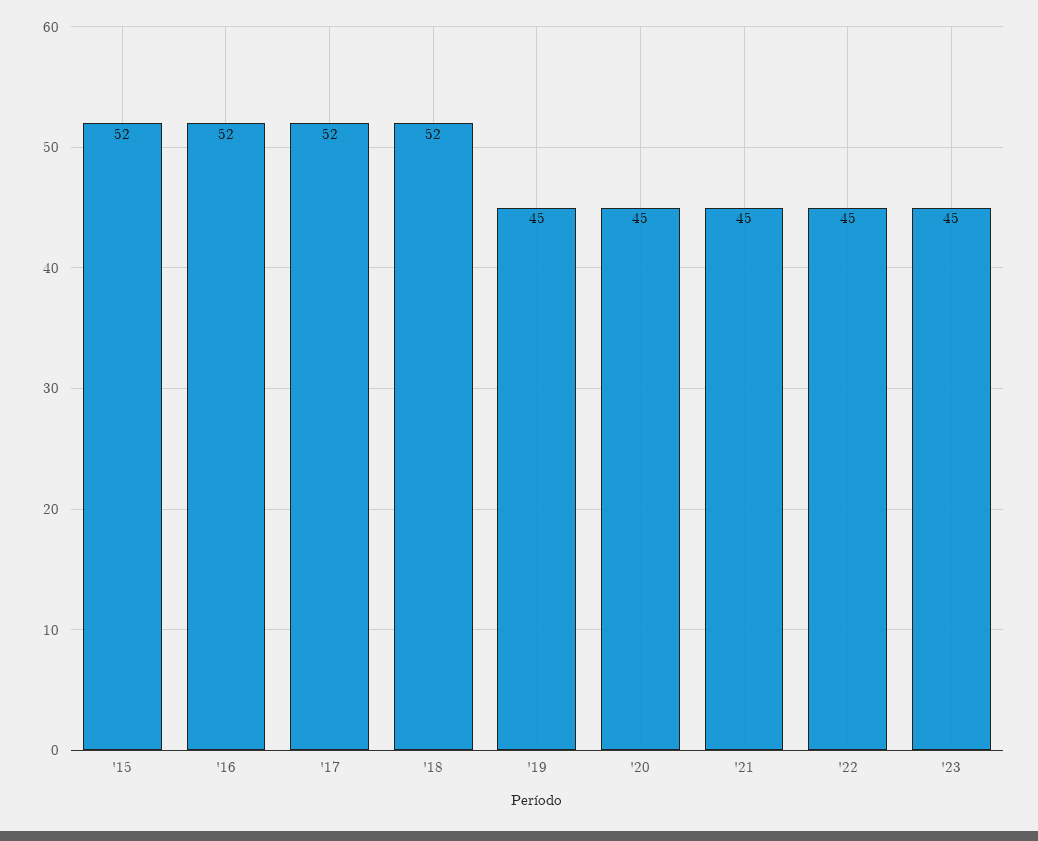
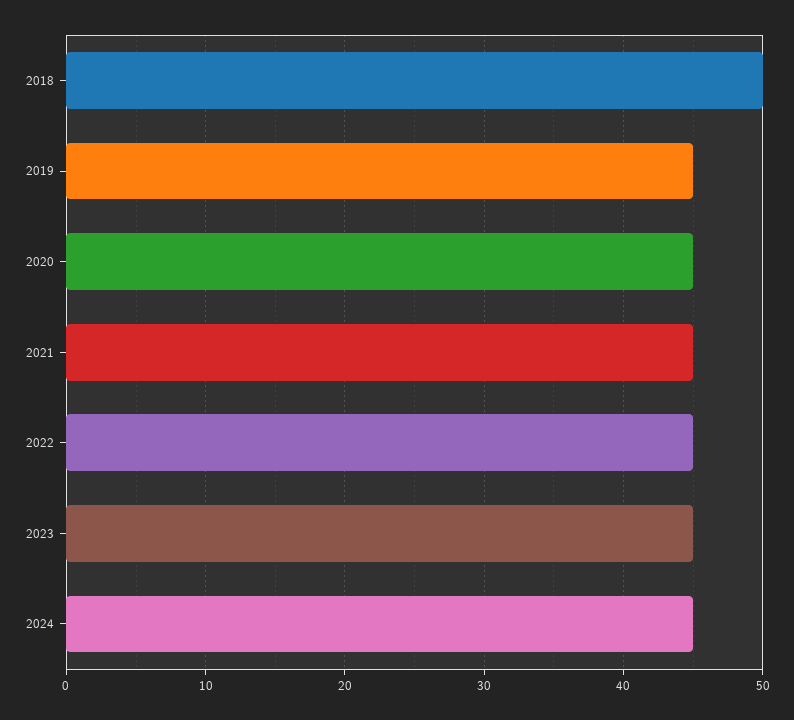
'15: 52 -> none
'16: 52 -> none
'17: 52 -> none
'18: 52 -> 50
2024: none -> 45

